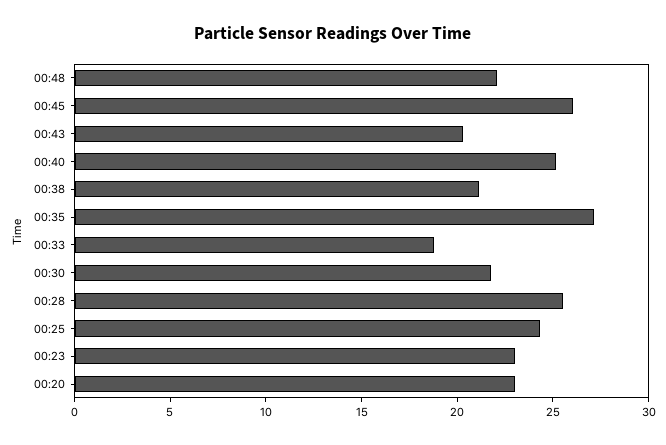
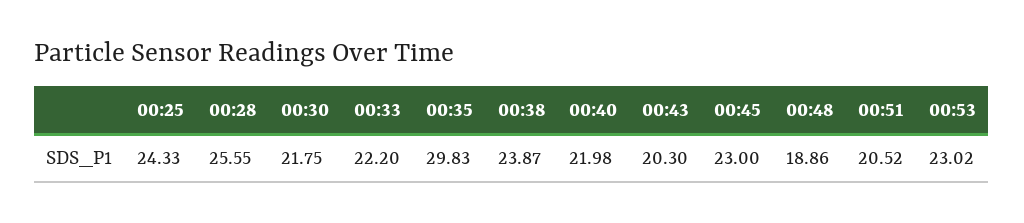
00:48: 22 -> 18.86
00:45: 26 -> 23
00:40: 25 -> 21.98
00:38: 21 -> 23.87
00:35: 27 -> 29.83
00:33: 19 -> 22.2
00:23: 23 -> none
00:20: 23 -> none
00:51: none -> 20.52
00:53: none -> 23.02

